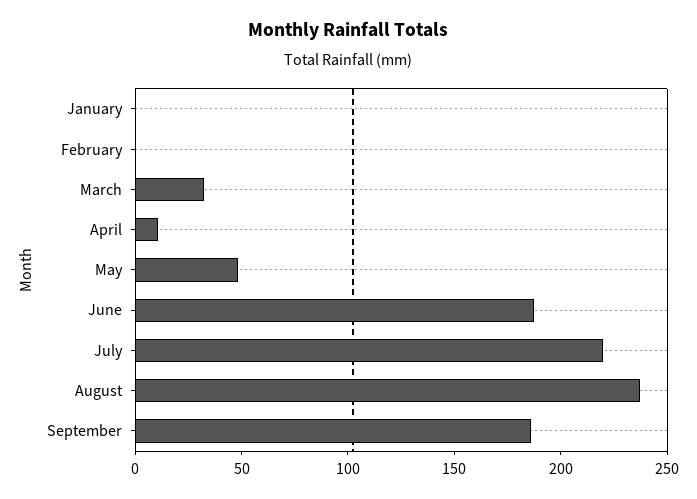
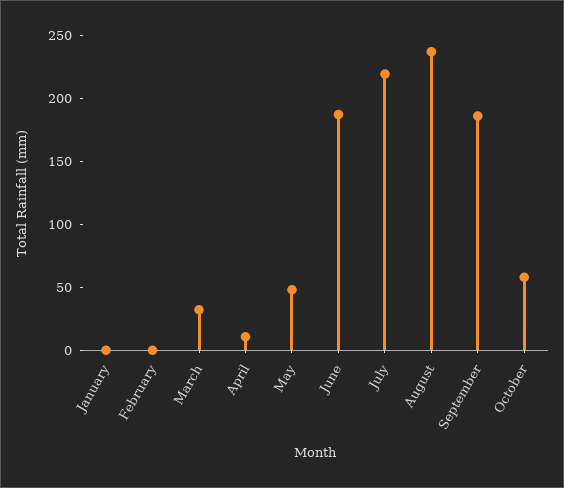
October: none -> 60

